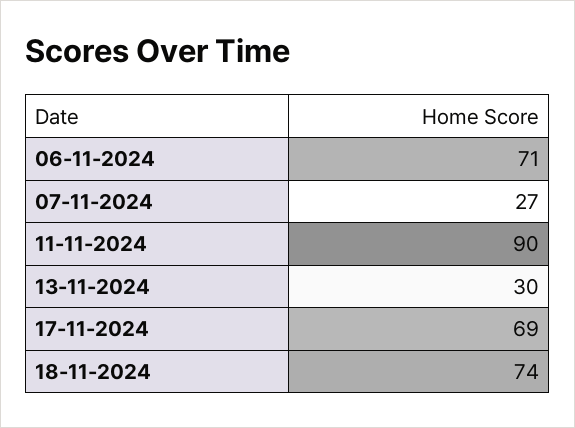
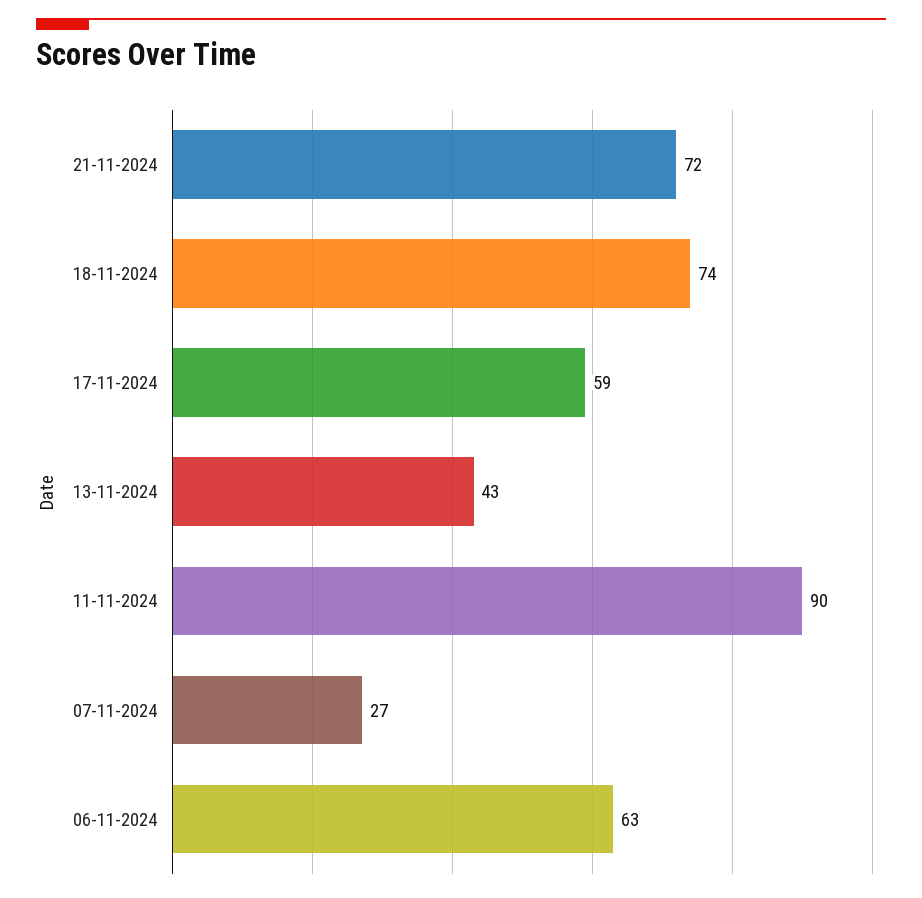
06-11-2024: 71 -> 63
13-11-2024: 30 -> 43
17-11-2024: 69 -> 59
21-11-2024: none -> 72

